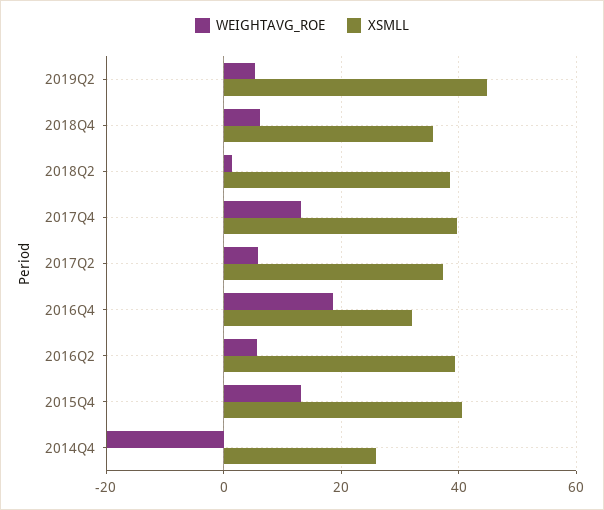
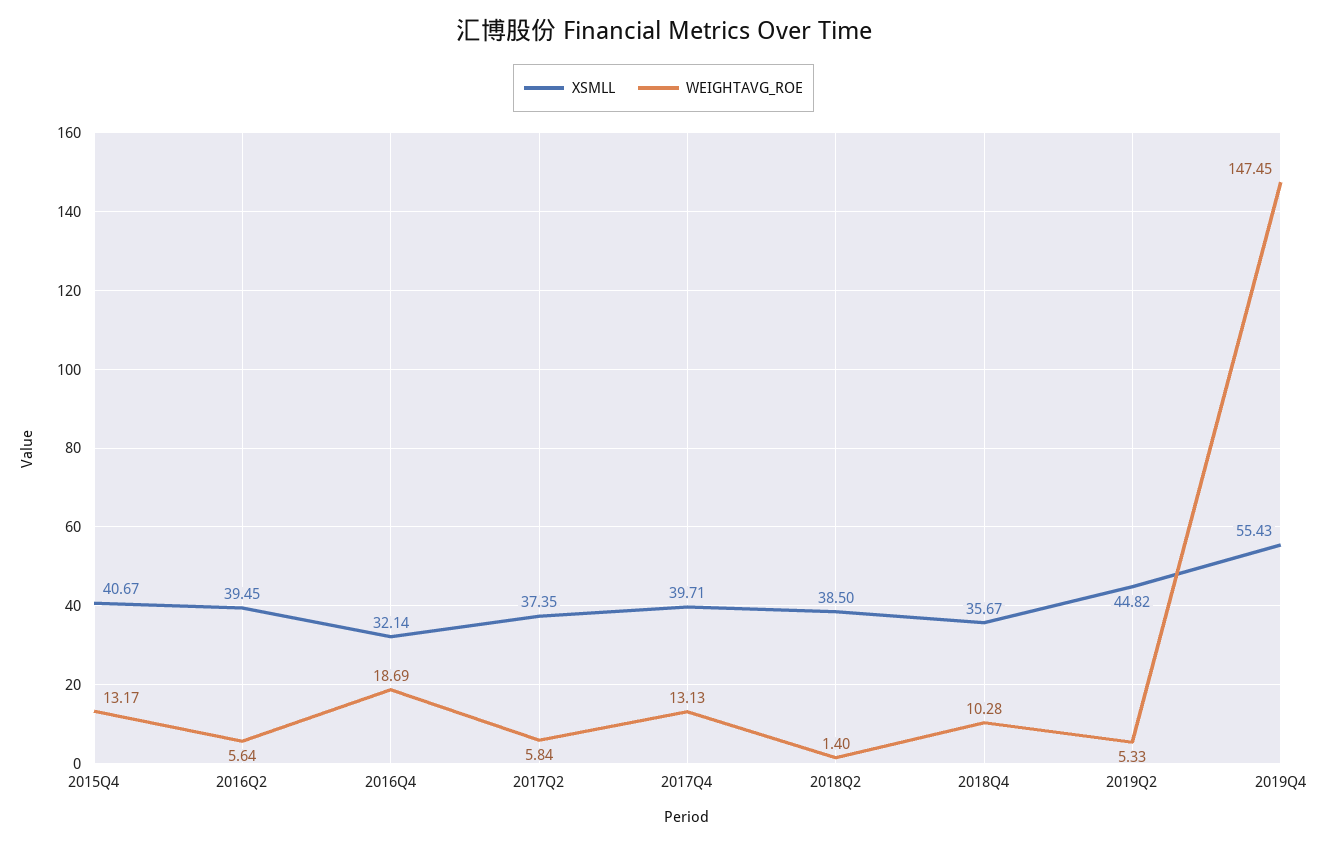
WEIGHTAVG_ROE, 2018Q4: 6 -> 10.28
WEIGHTAVG_ROE, 2014Q4: -20 -> none
XSMLL, 2014Q4: 26 -> none
XSMLL, 2019Q4: none -> 55.43
WEIGHTAVG_ROE, 2019Q4: none -> 147.45

